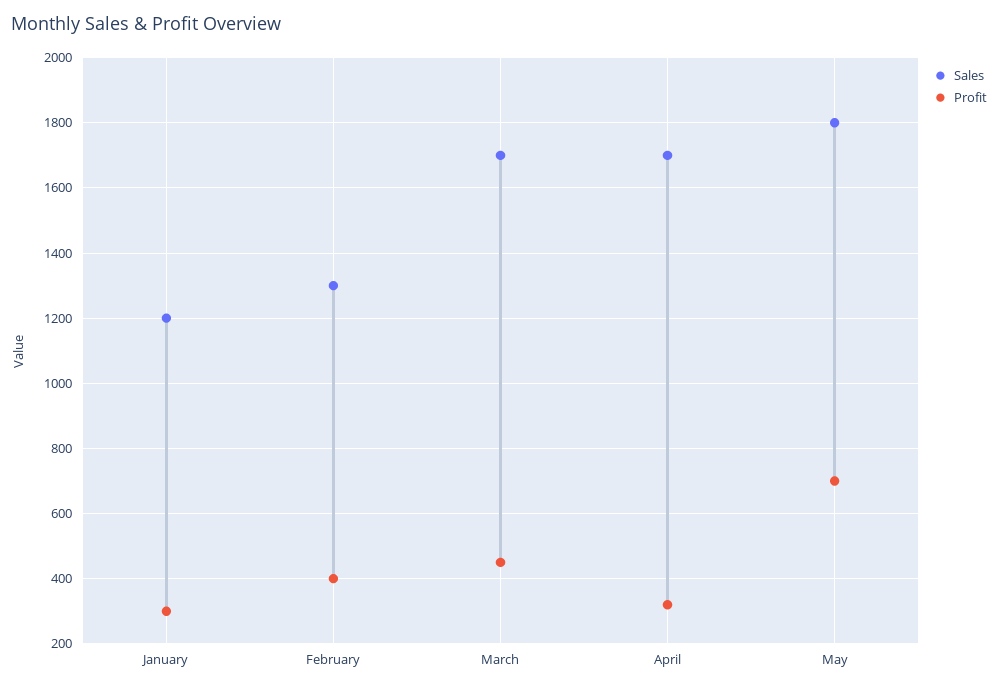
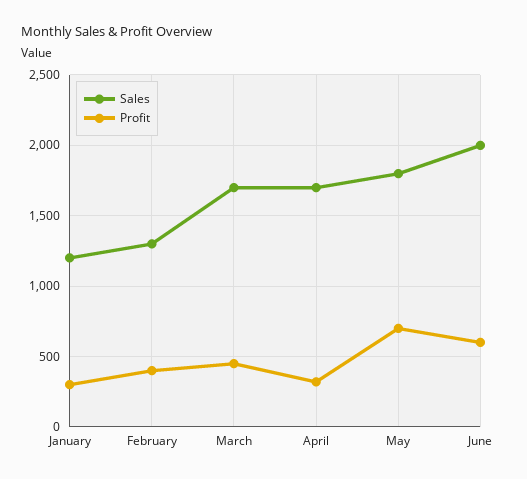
Sales, June: none -> 2000
Profit, June: none -> 600

